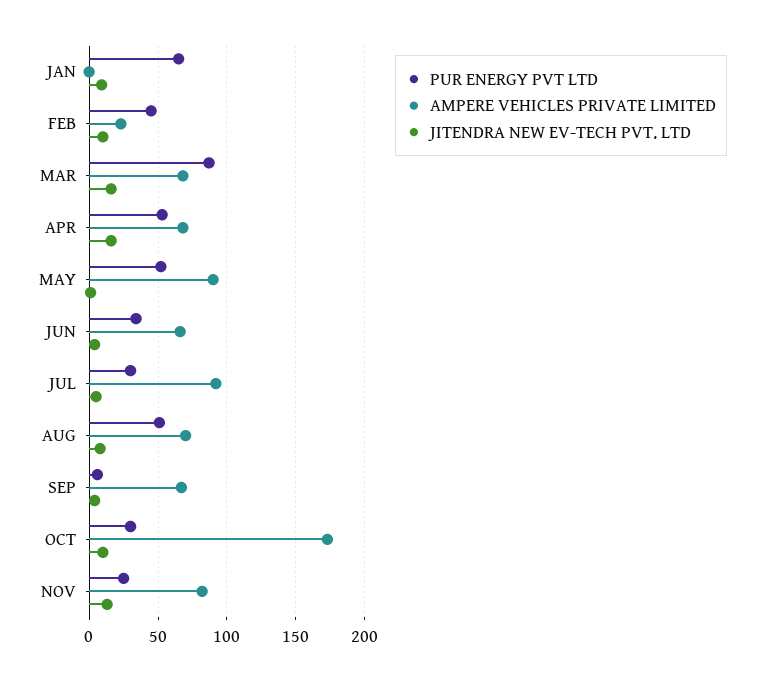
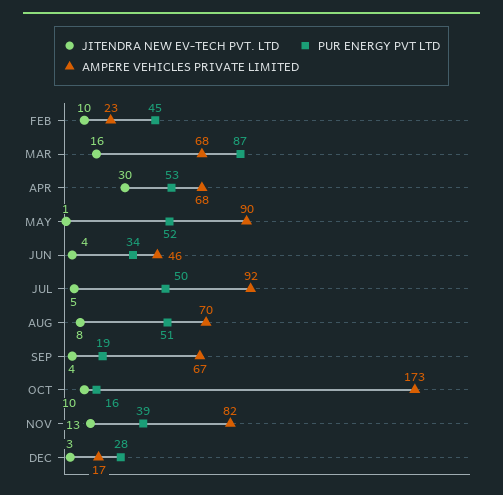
PUR ENERGY PVT LTD, JAN: 65 -> none
AMPERE VEHICLES PRIVATE LIMITED, JAN: 0 -> none
JITENDRA NEW EV-TECH PVT. LTD, JAN: 10 -> none
JITENDRA NEW EV-TECH PVT. LTD, APR: 15 -> 30
AMPERE VEHICLES PRIVATE LIMITED, JUN: 65 -> 46
PUR ENERGY PVT LTD, JUL: 30 -> 50
PUR ENERGY PVT LTD, SEP: 5 -> 19
PUR ENERGY PVT LTD, OCT: 30 -> 16
PUR ENERGY PVT LTD, NOV: 25 -> 39
JITENDRA NEW EV-TECH PVT. LTD, DEC: none -> 3
PUR ENERGY PVT LTD, DEC: none -> 28
AMPERE VEHICLES PRIVATE LIMITED, DEC: none -> 17

